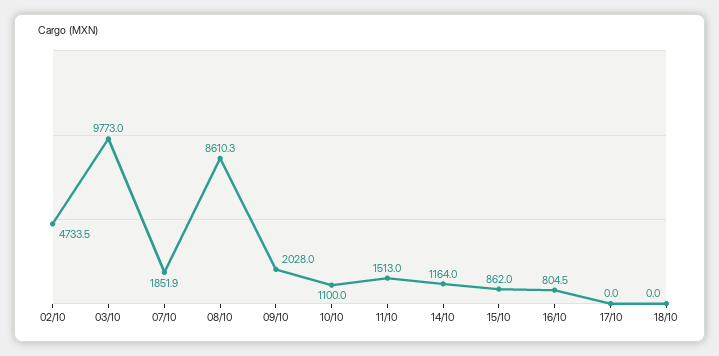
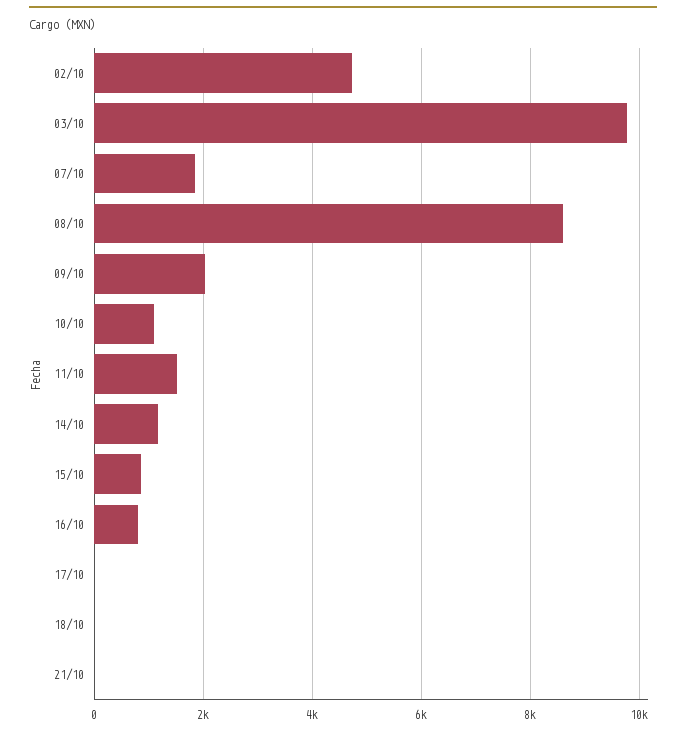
21/10: none -> 0

